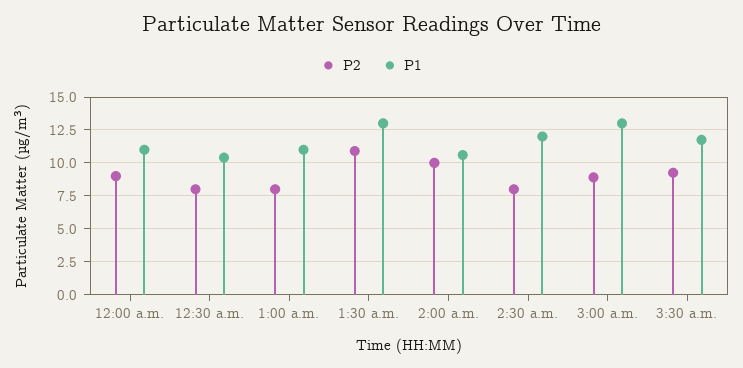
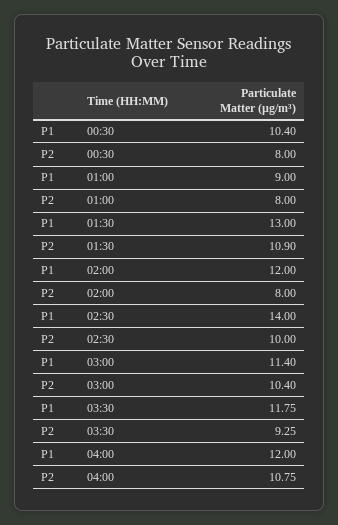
P2, 12:00 a.m.: 9 -> none
P1, 12:00 a.m.: 11 -> none
P1, 1:00 a.m.: 11 -> 9
P2, 2:00 a.m.: 10 -> 8
P1, 2:00 a.m.: 10.5 -> 12
P2, 2:30 a.m.: 8 -> 10
P1, 2:30 a.m.: 12 -> 14
P2, 3:00 a.m.: 9 -> 10.4
P1, 3:00 a.m.: 13 -> 11.4
P1, 04:00: none -> 12
P2, 04:00: none -> 10.75

